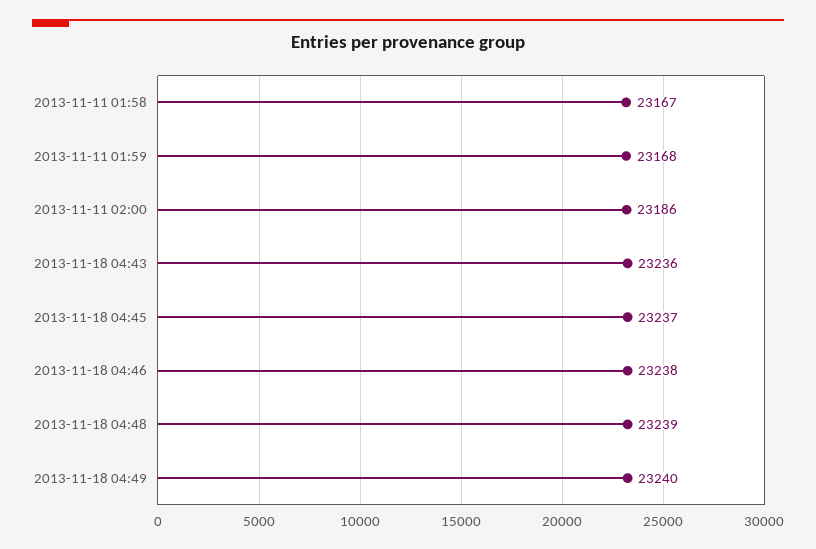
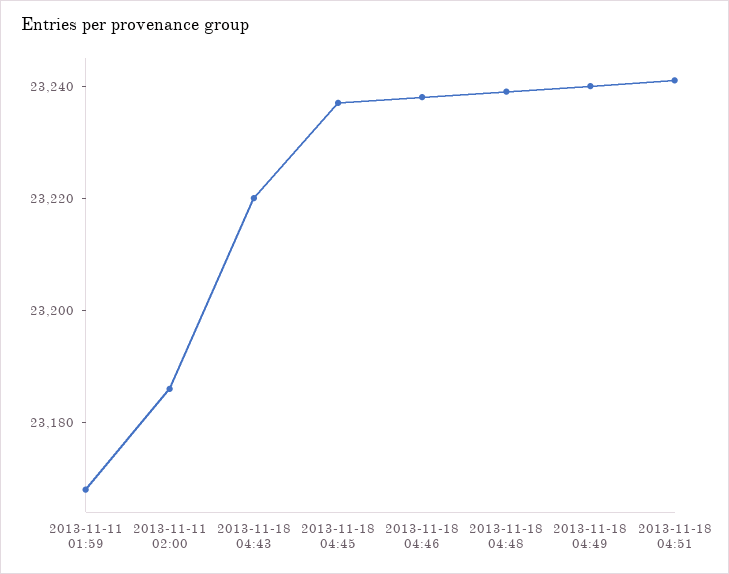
2013-11-11 01:58: 23167 -> none
2013-11-18 04:43: 23236 -> 23220
2013-11-18 04:51: none -> 23240

